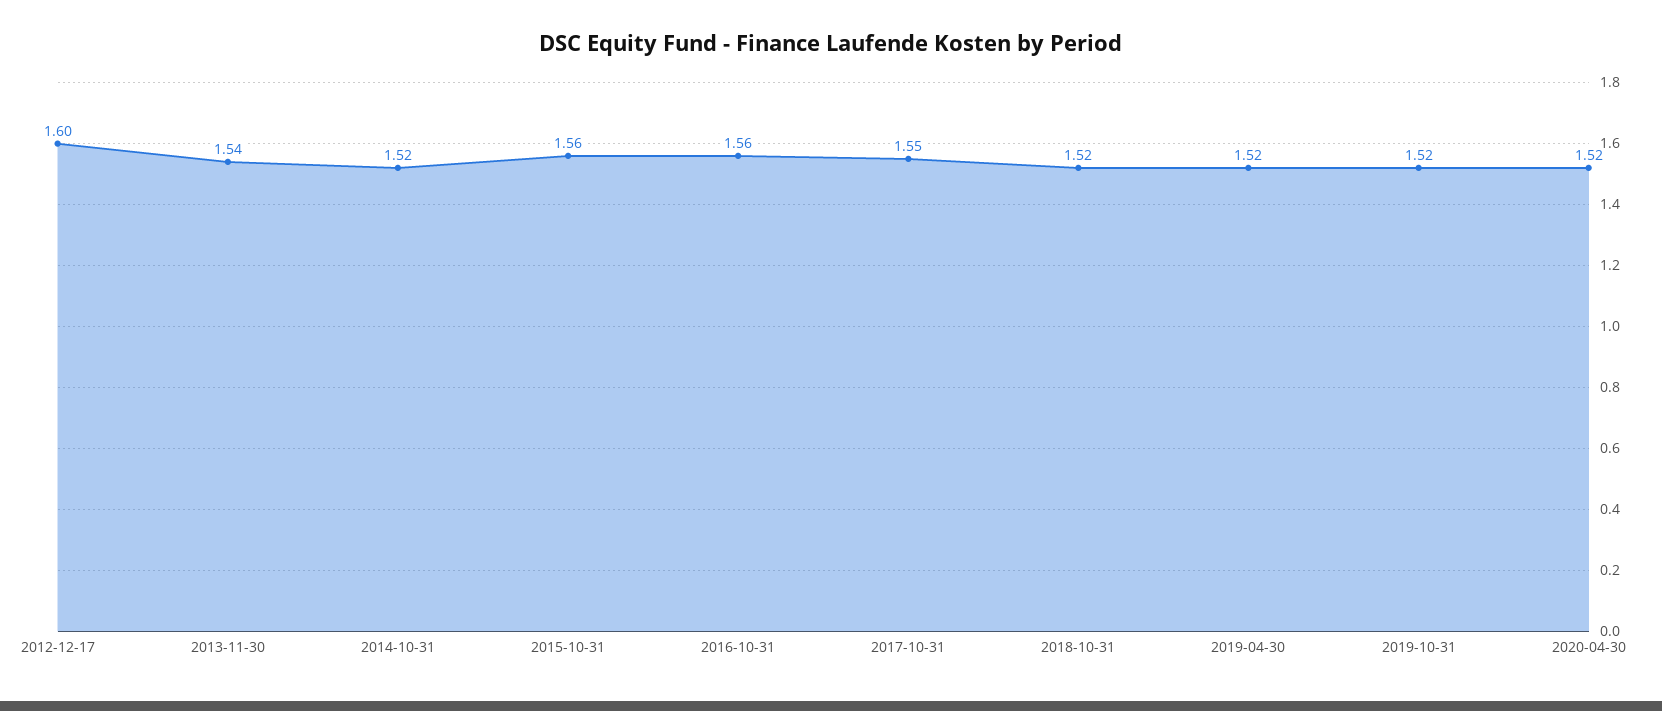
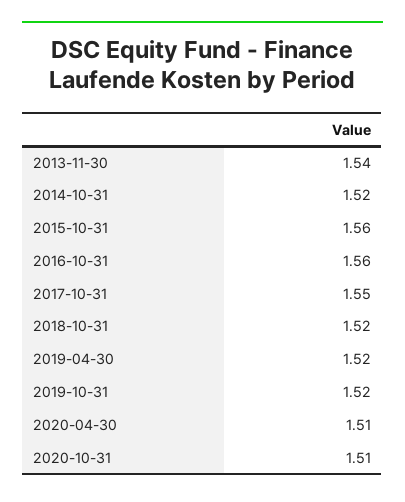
2012-12-17: 1.6 -> none
2020-04-30: 1.52 -> 1.51
2020-10-31: none -> 1.51

